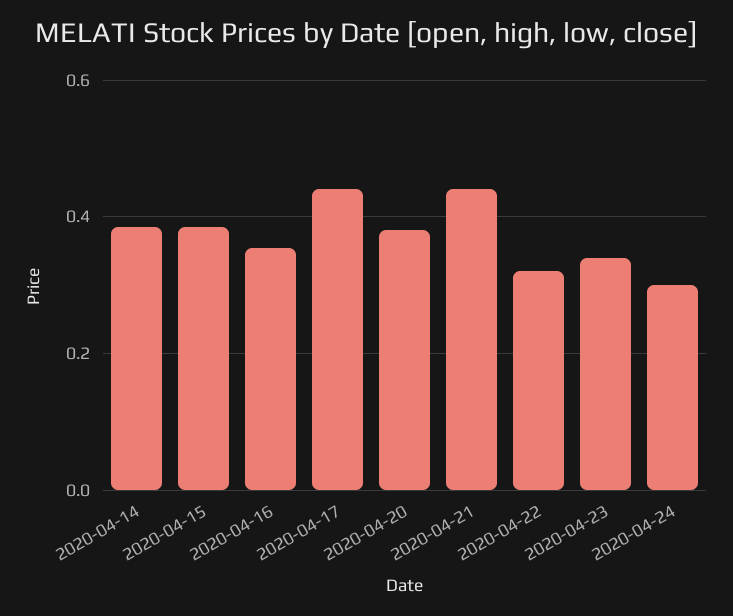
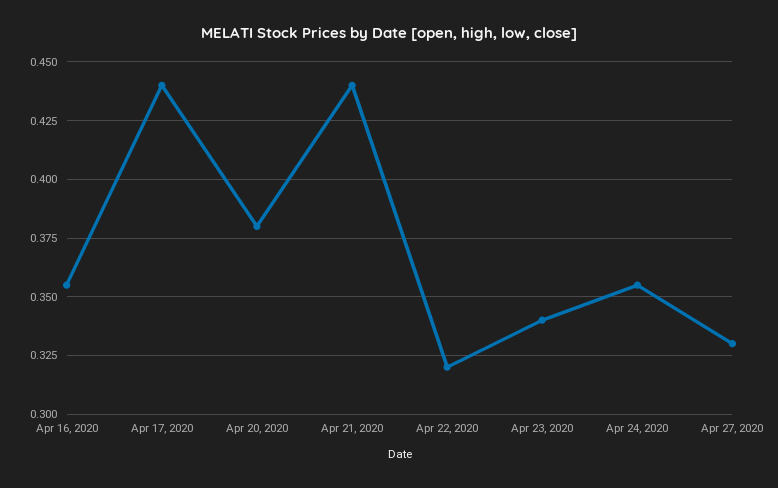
2020-04-14: 0.38 -> none
2020-04-15: 0.38 -> none
2020-04-24: 0.3 -> 0.355
Apr 27, 2020: none -> 0.33

